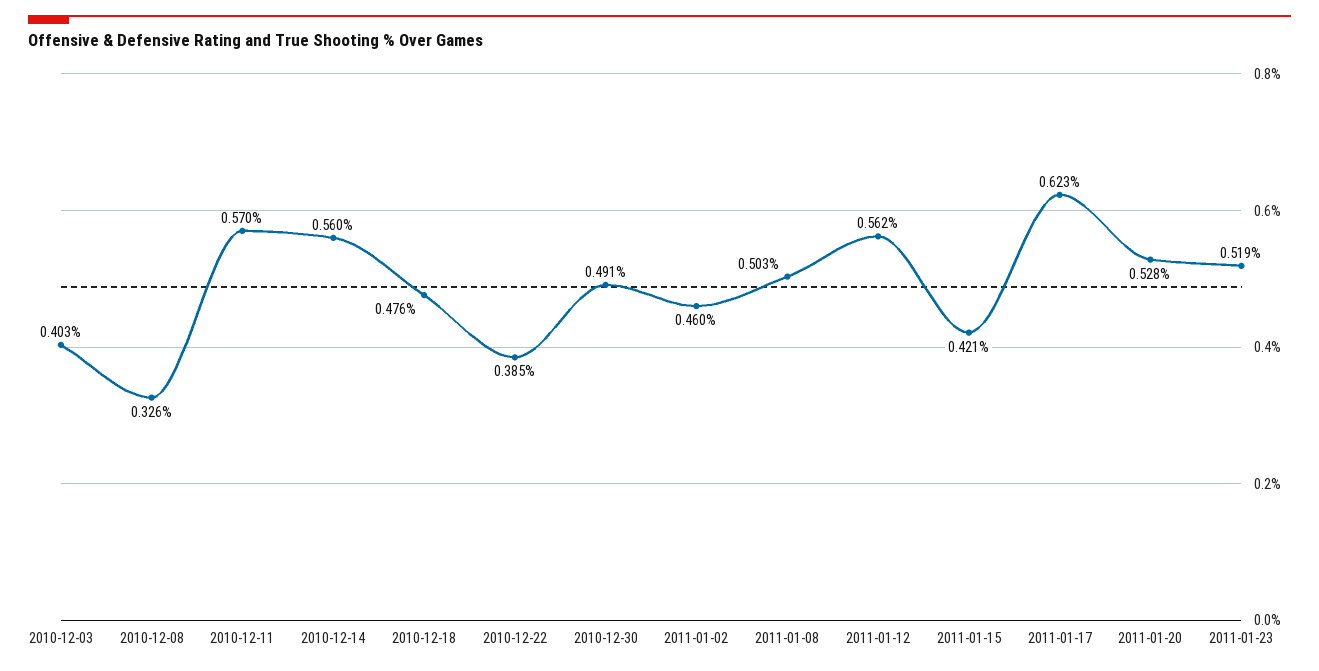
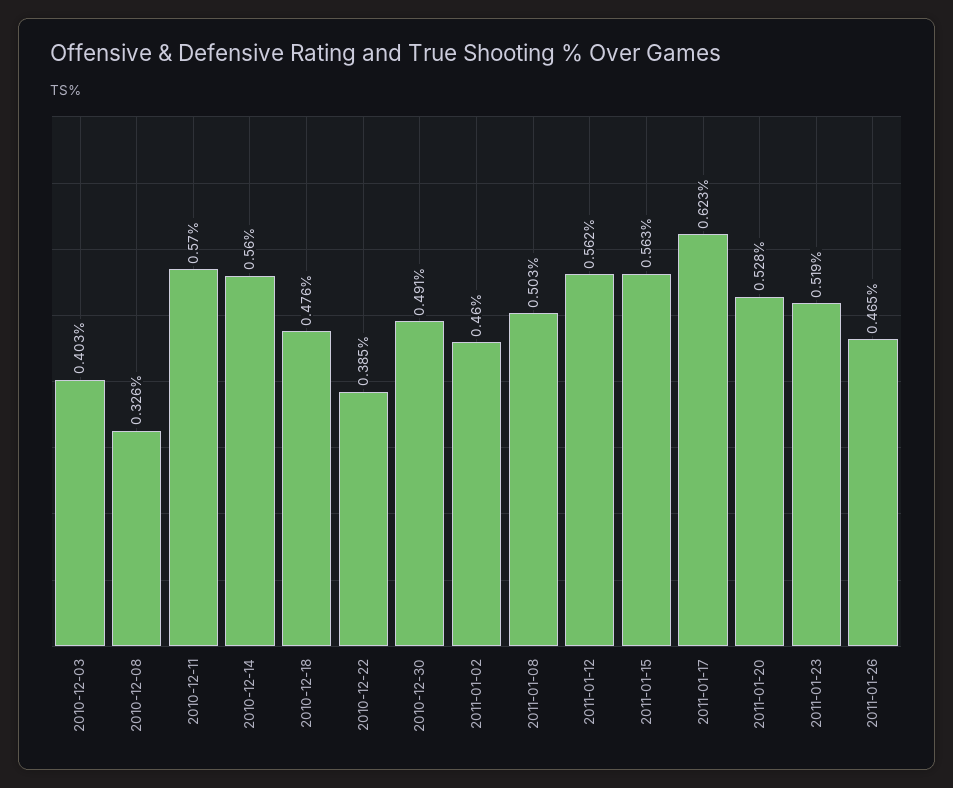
2011-01-15: 0.421 -> 0.563
2011-01-26: none -> 0.465

